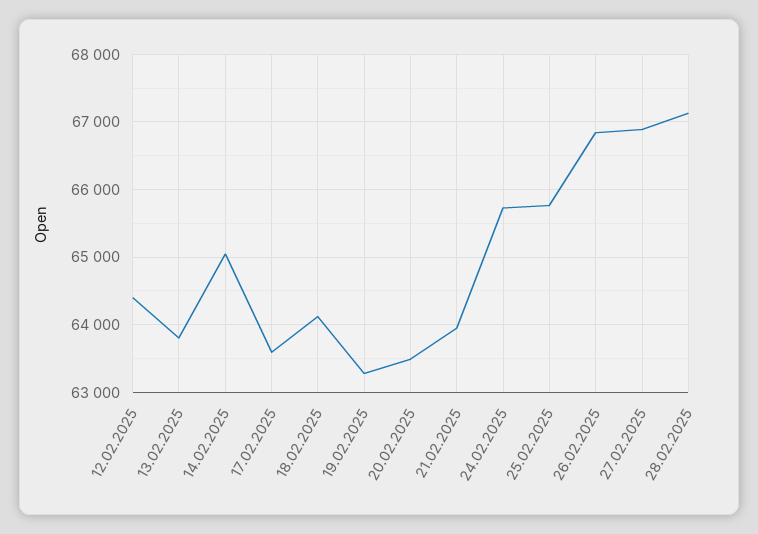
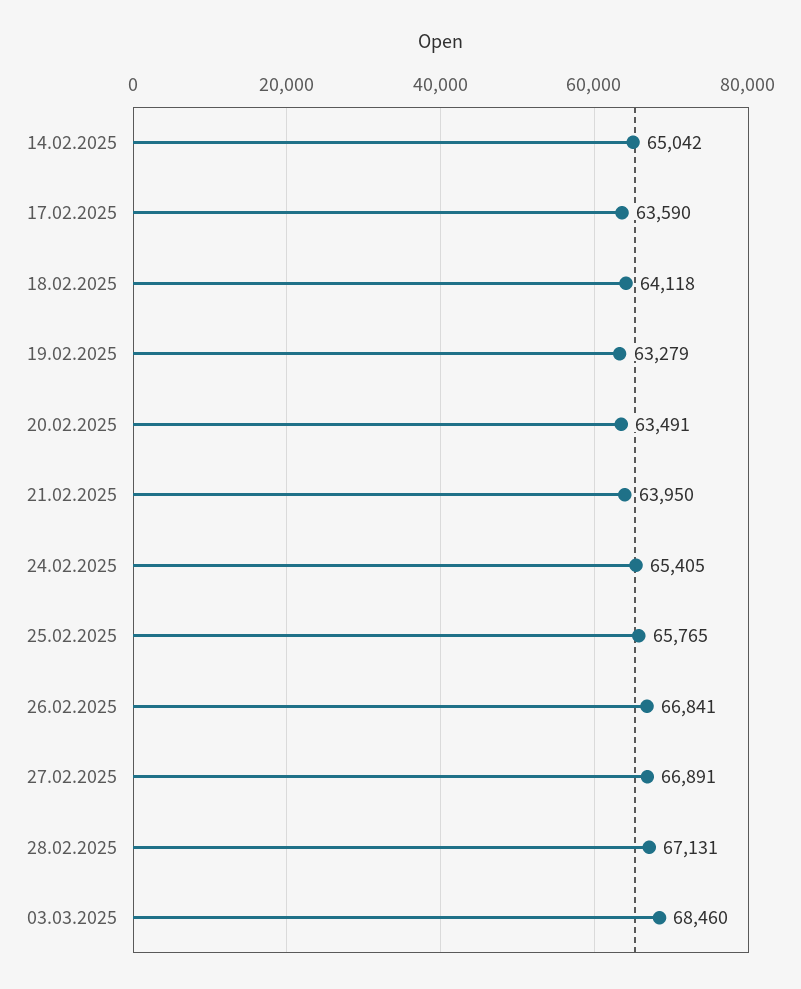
12.02.2025: 64400 -> none
13.02.2025: 63800 -> none
24.02.2025: 65700 -> 65405
03.03.2025: none -> 68460

